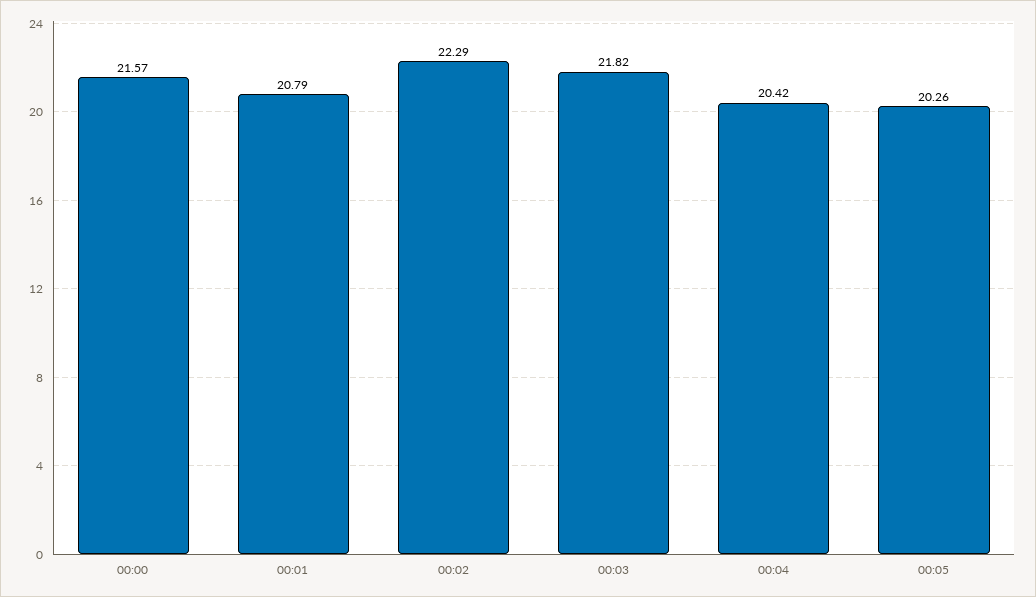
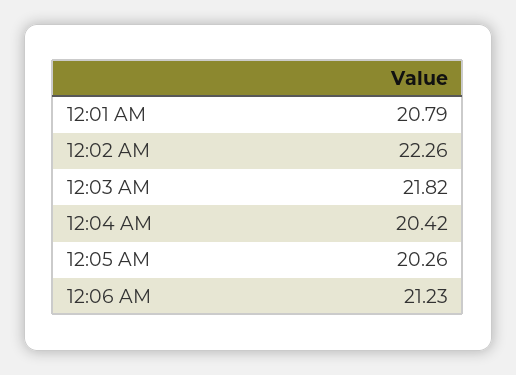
00:00: 21.57 -> none
00:02: 22.29 -> 22.26
12:06 AM: none -> 21.23

